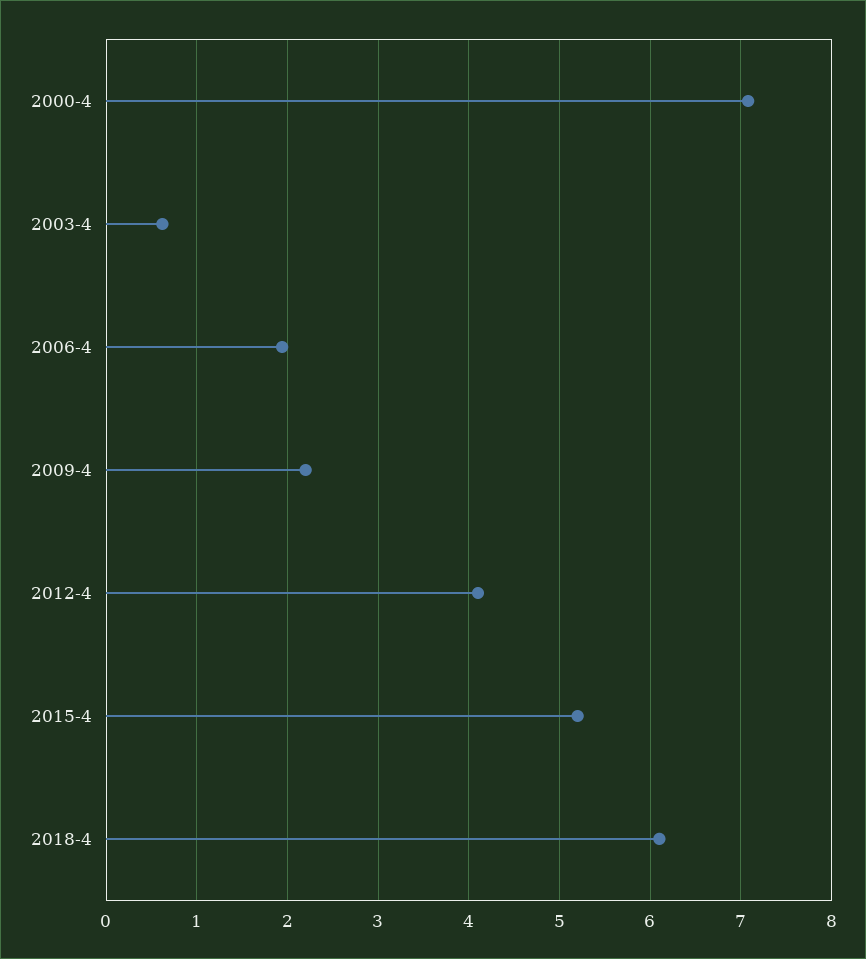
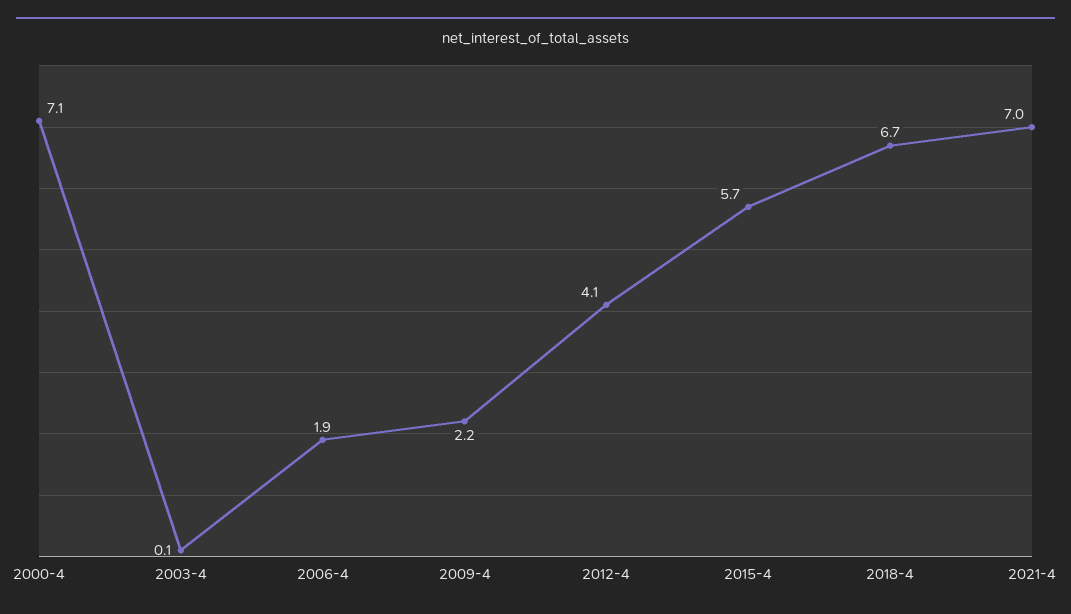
2003-4: 0.6 -> 0.1
2015-4: 5.2 -> 5.7
2018-4: 6.1 -> 6.7
2021-4: none -> 7

